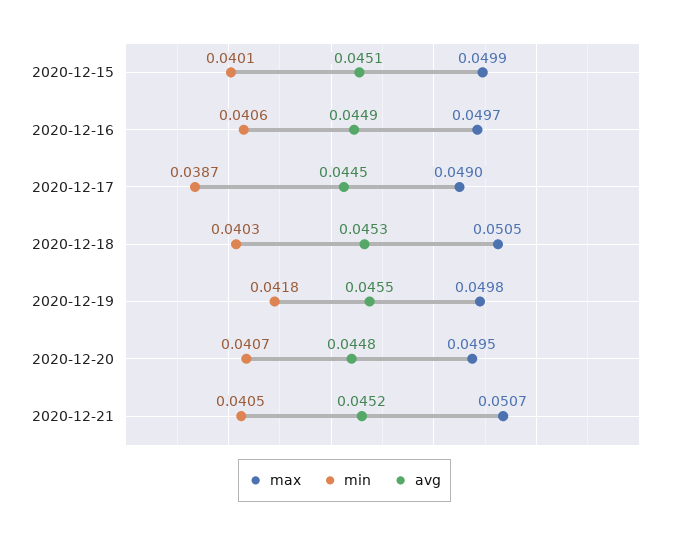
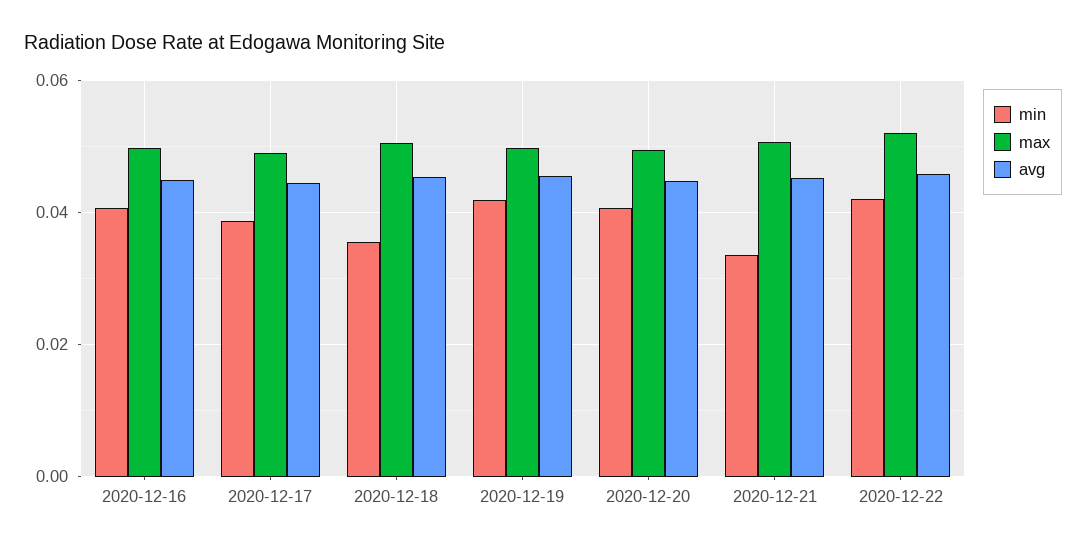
max, 2020-12-15: 0.0499 -> none
min, 2020-12-15: 0.0401 -> none
avg, 2020-12-15: 0.0451 -> none
min, 2020-12-18: 0.0403 -> 0.036
min, 2020-12-21: 0.0405 -> 0.034
min, 2020-12-22: none -> 0.042
max, 2020-12-22: none -> 0.052
avg, 2020-12-22: none -> 0.046

